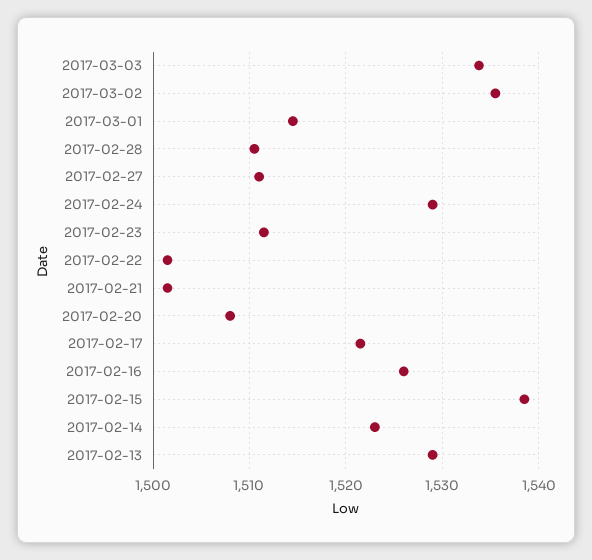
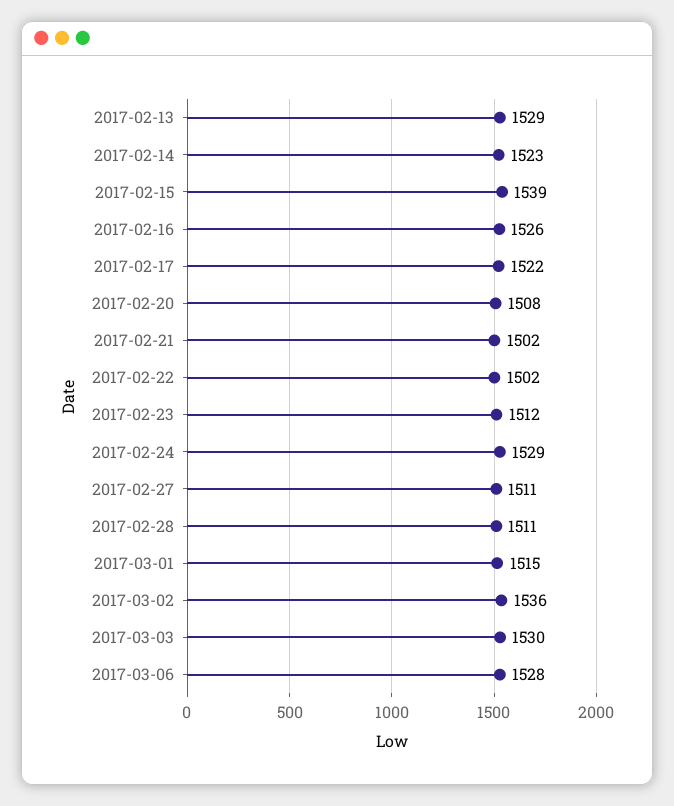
2017-03-03: 1534 -> 1530
2017-03-06: none -> 1528

